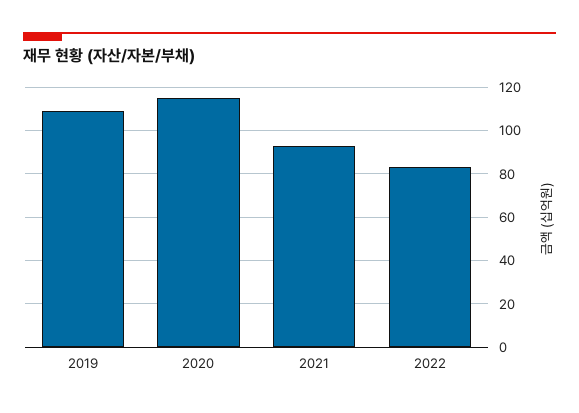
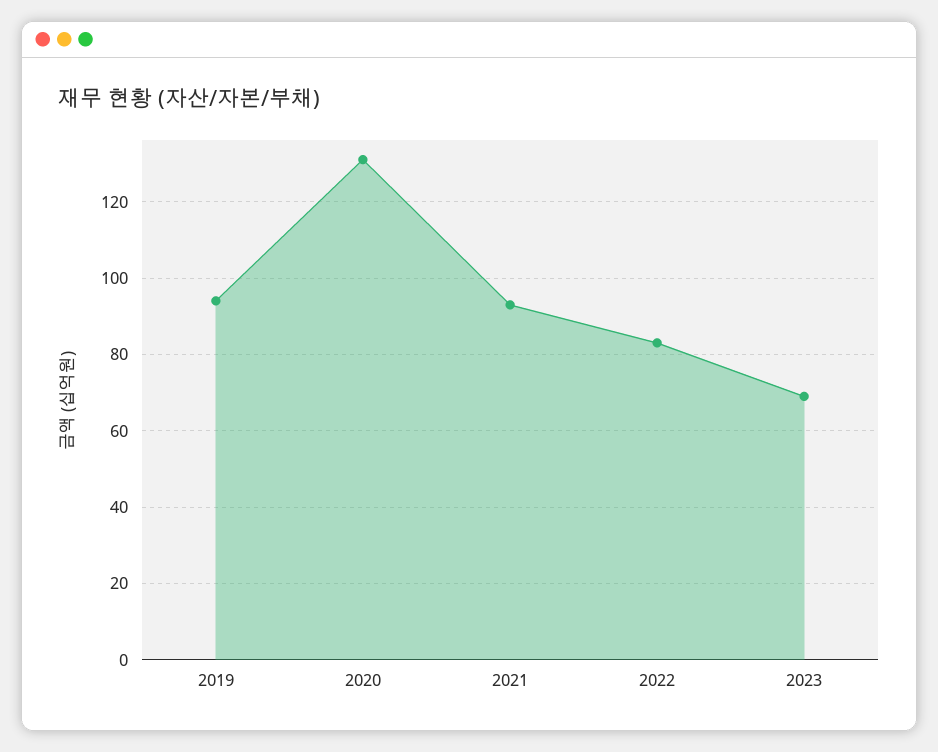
2019: 110 -> 95
2020: 115 -> 130
2023: none -> 70

